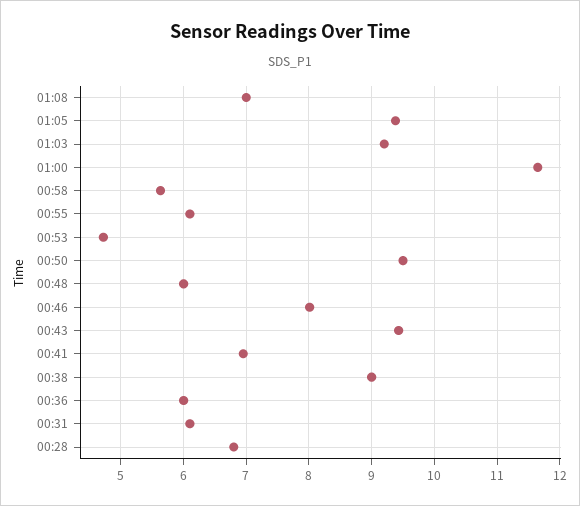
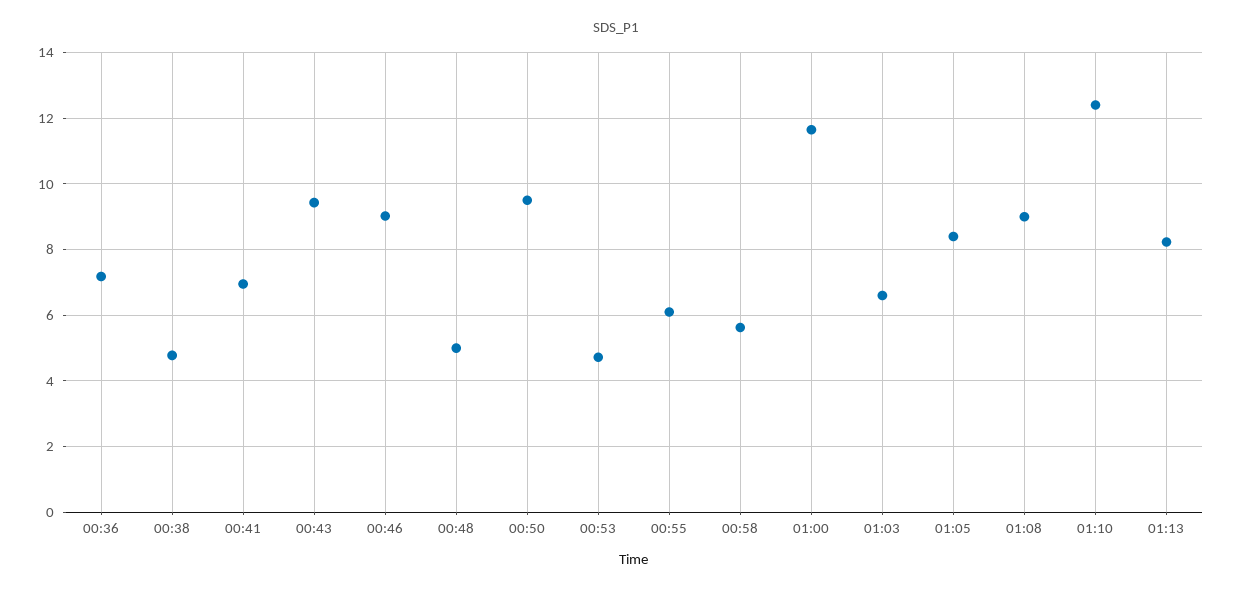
01:08: 7 -> 9
01:05: 9.4 -> 8.4
01:03: 9.2 -> 6.6
00:48: 6 -> 5
00:46: 8 -> 9
00:38: 9 -> 4.8
00:36: 6 -> 7.2
00:31: 6.1 -> none
00:28: 6.8 -> none
01:10: none -> 12.4
01:13: none -> 8.2

